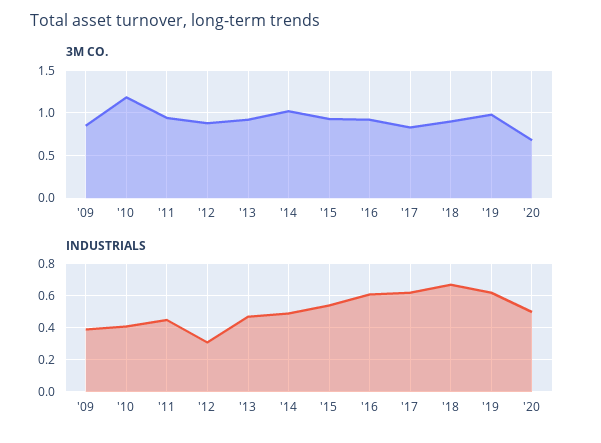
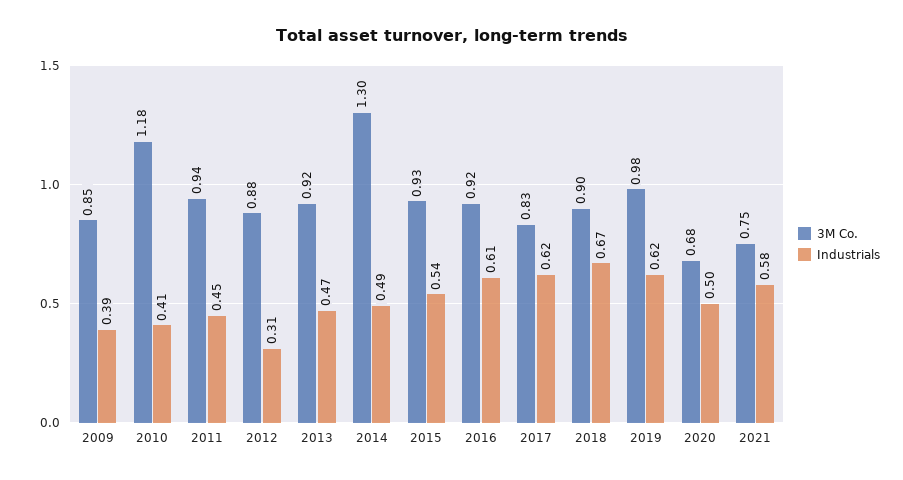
3M CO., '14: 1 -> 1.3
3M CO., 2021: none -> 0.75
INDUSTRIALS, 2021: none -> 0.58

